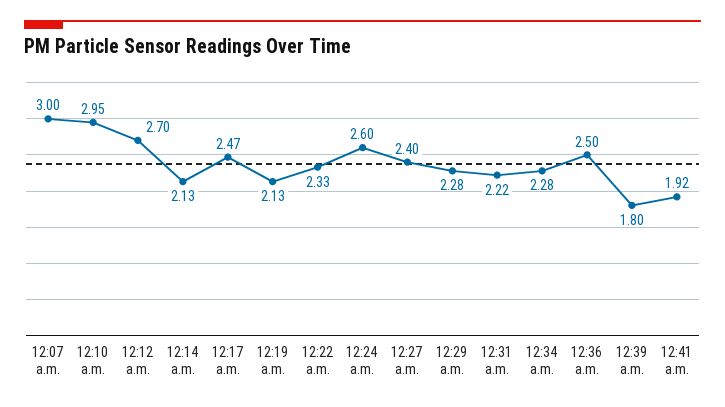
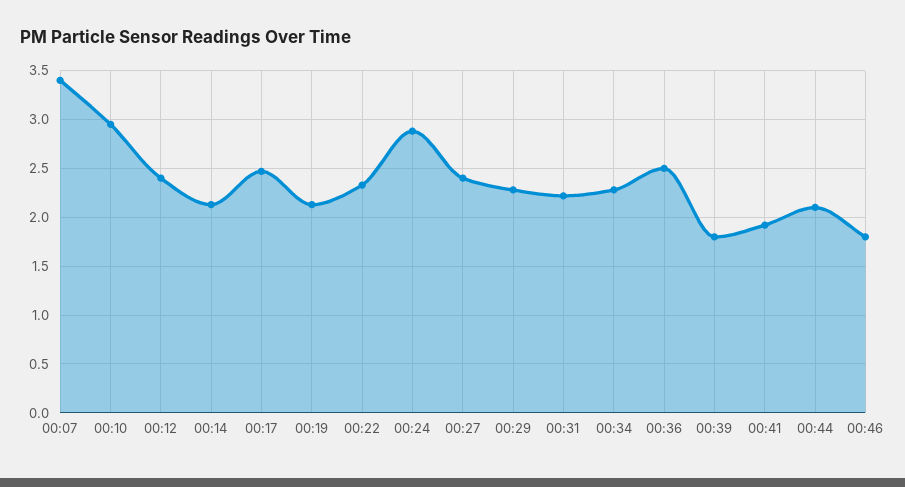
12:07 a.m.: 3 -> 3.4
12:12 a.m.: 2.7 -> 2.4
12:24 a.m.: 2.6 -> 2.9
00:44: none -> 2.1
00:46: none -> 1.8

